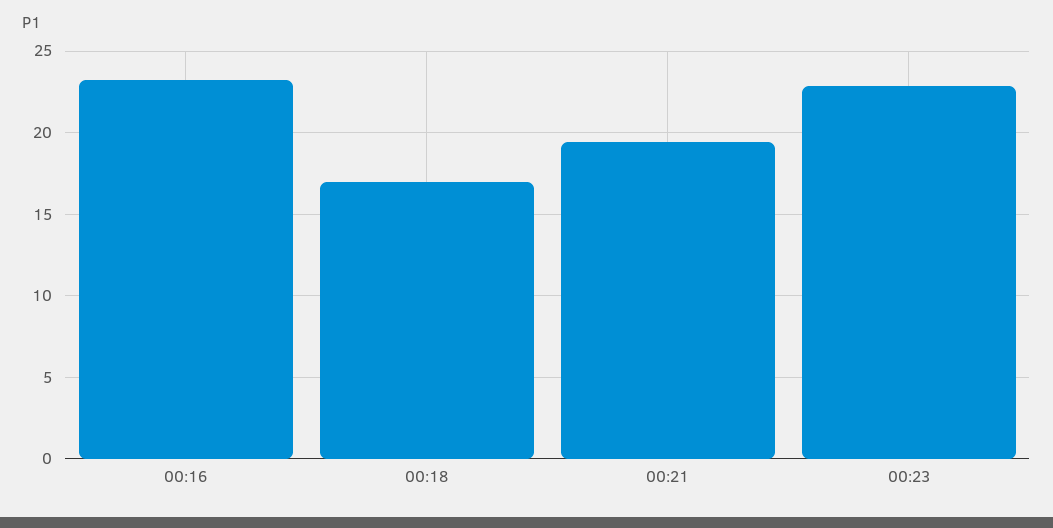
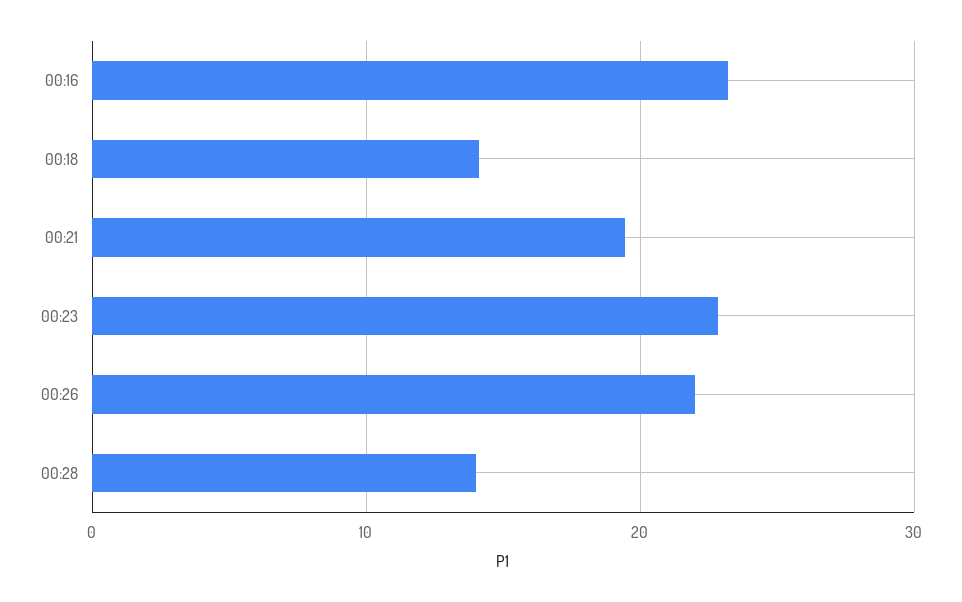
00:18: 17 -> 14
00:26: none -> 22
00:28: none -> 14

